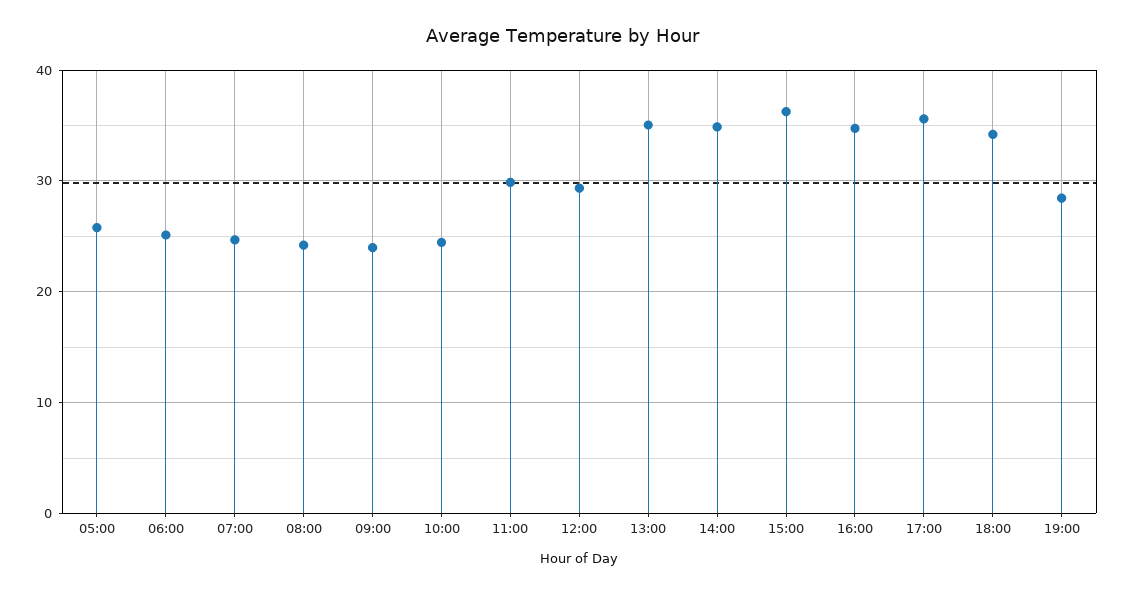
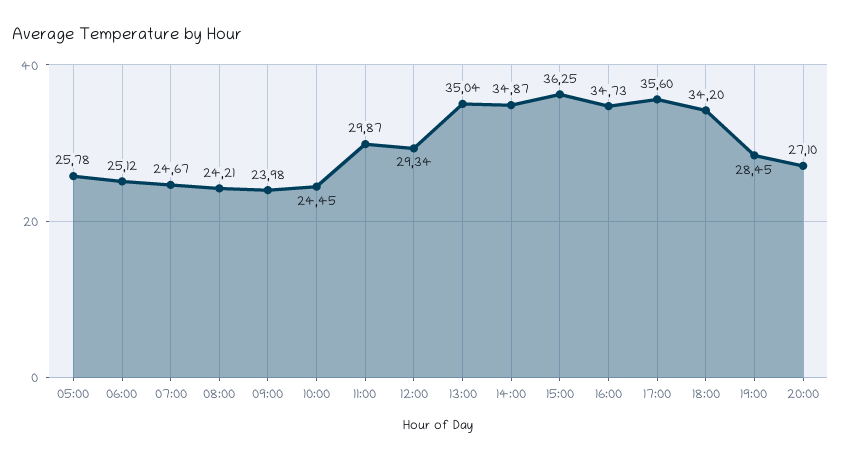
20:00: none -> 27.1

